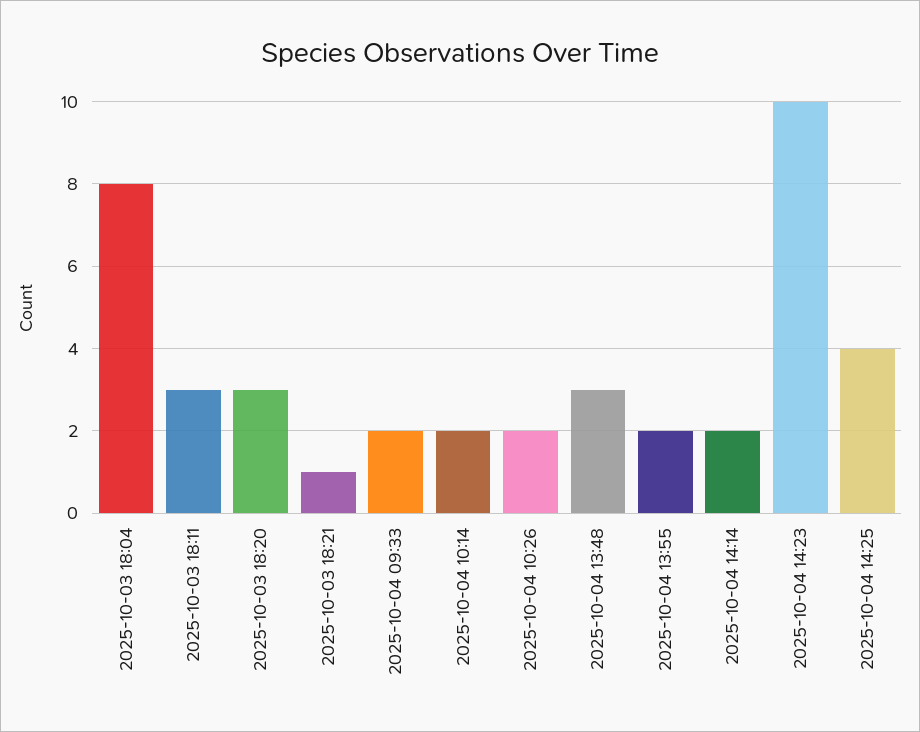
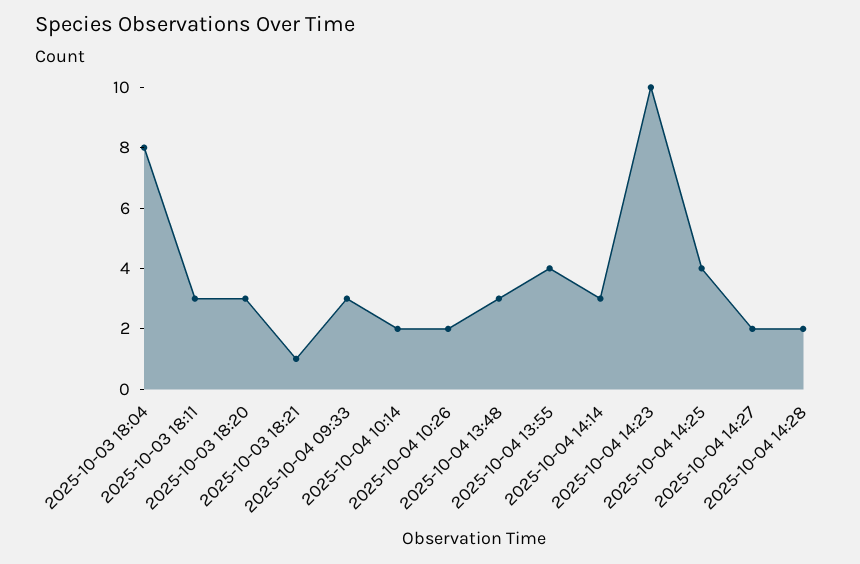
2025-10-04 09:33: 2 -> 3
2025-10-04 13:55: 2 -> 4
2025-10-04 14:14: 2 -> 3
2025-10-04 14:27: none -> 2
2025-10-04 14:28: none -> 2

